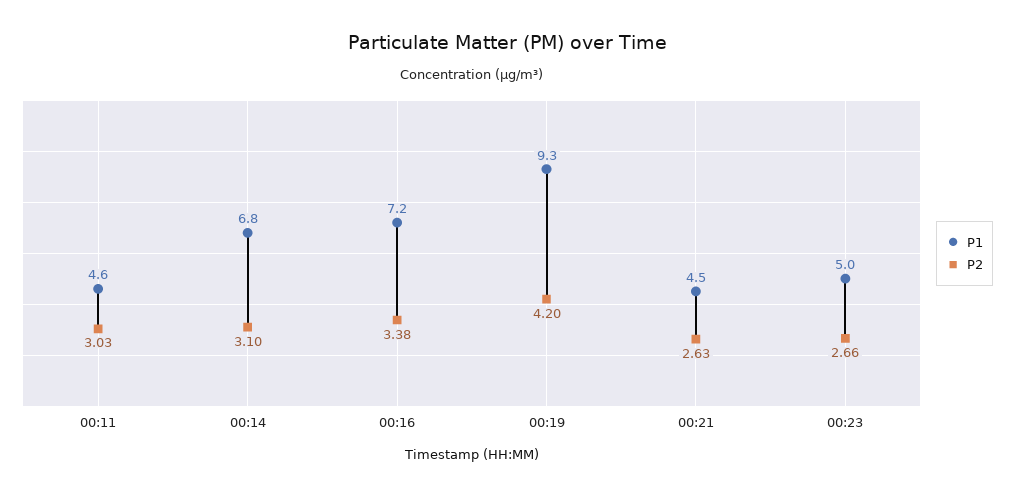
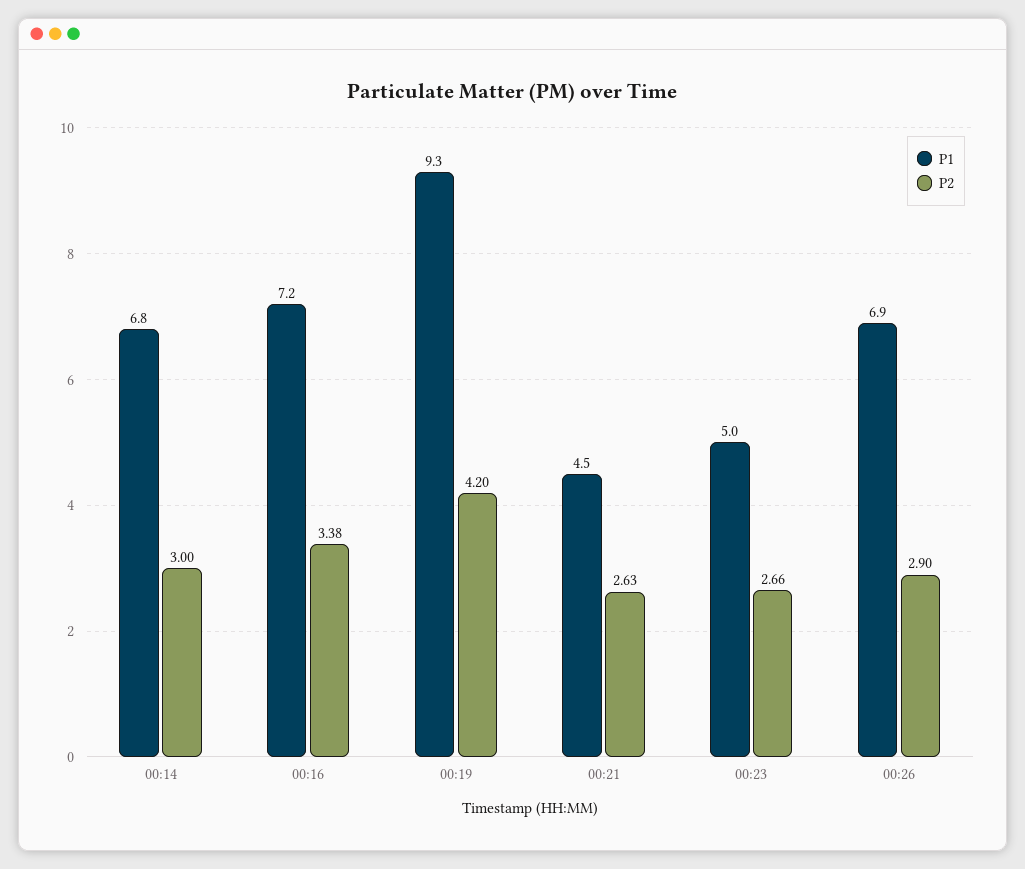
P1, 00:11: 4.6 -> none
P2, 00:11: 3.03 -> none
P2, 00:14: 3.1 -> 3
P1, 00:26: none -> 6.9
P2, 00:26: none -> 2.9

